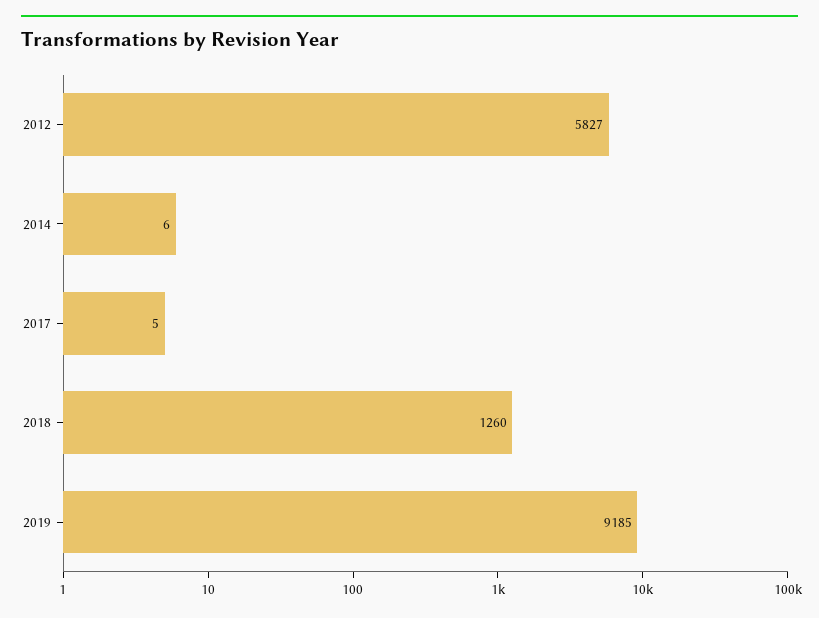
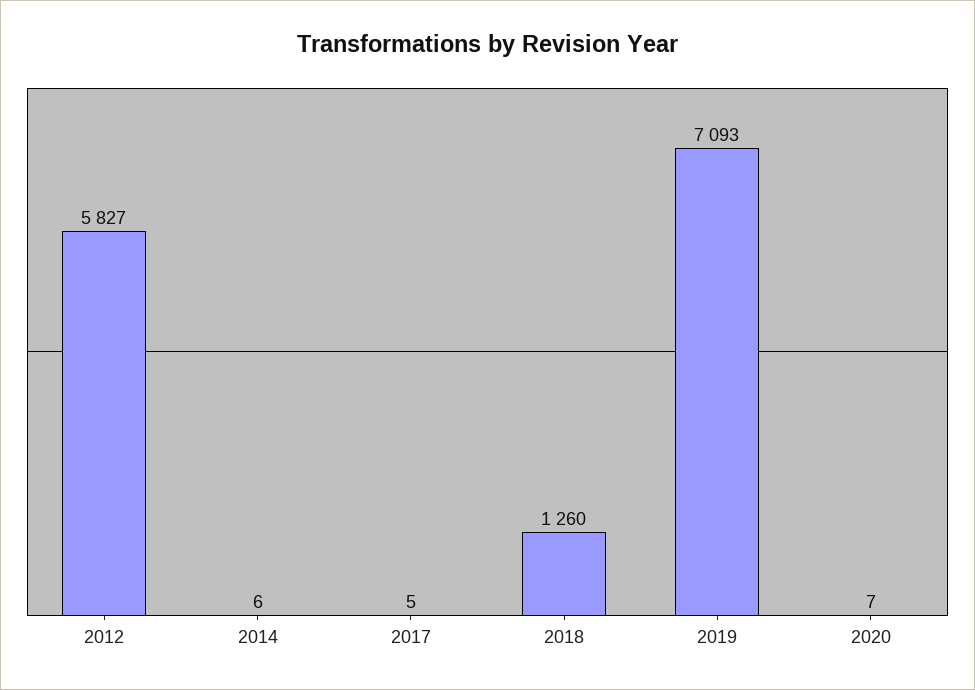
2019: 9185 -> 7093
2020: none -> 7

